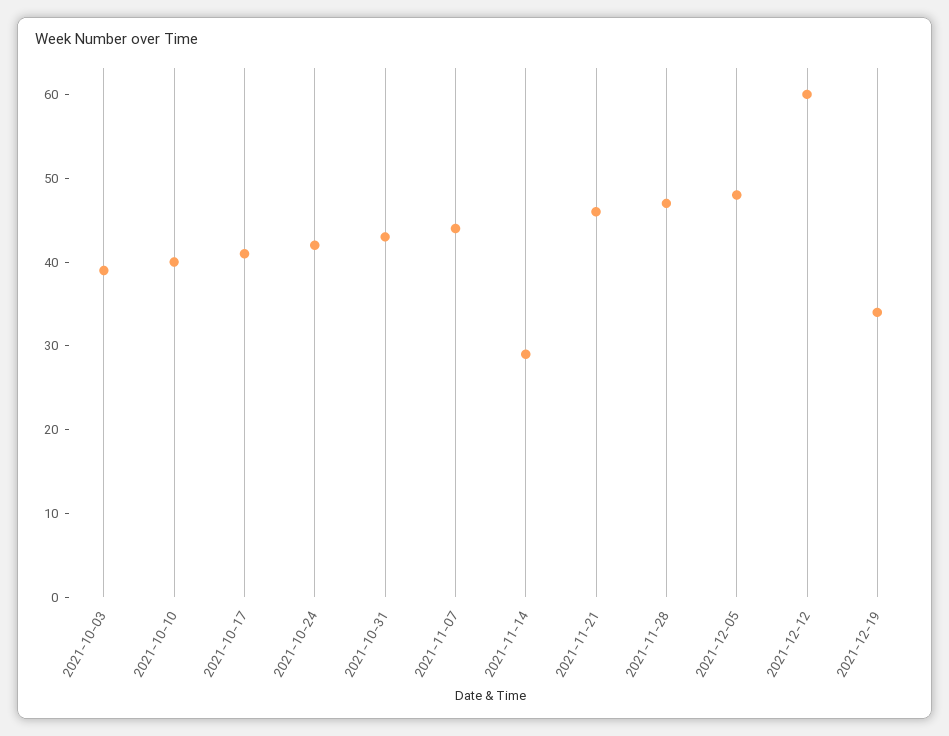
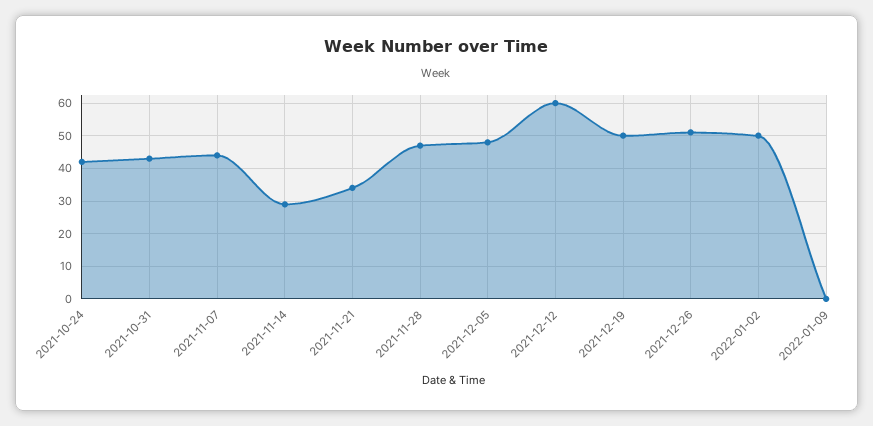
2021-10-03: 39 -> none
2021-10-10: 40 -> none
2021-10-17: 41 -> none
2021-11-21: 46 -> 35
2021-12-19: 34 -> 50
2021-12-26: none -> 50
2022-01-02: none -> 50
2022-01-09: none -> 0

